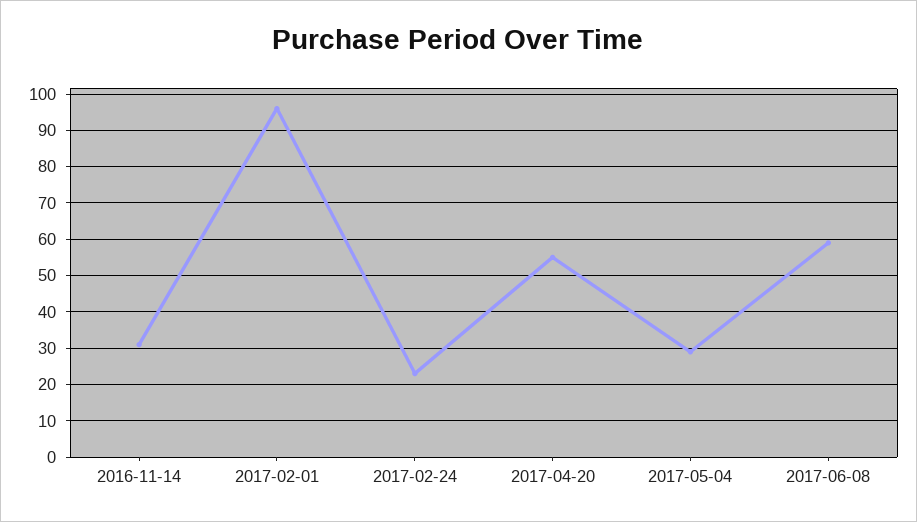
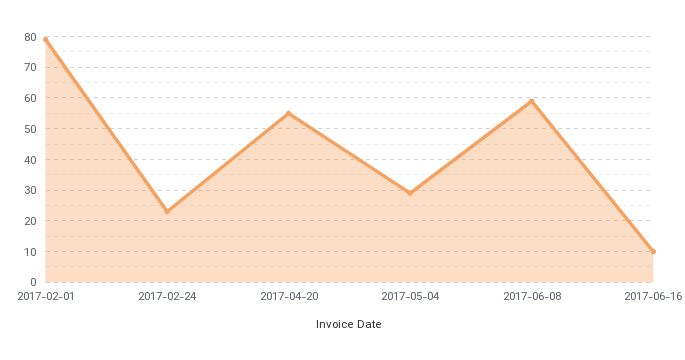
2016-11-14: 30 -> none
2017-02-01: 95 -> 80
2017-06-16: none -> 10

